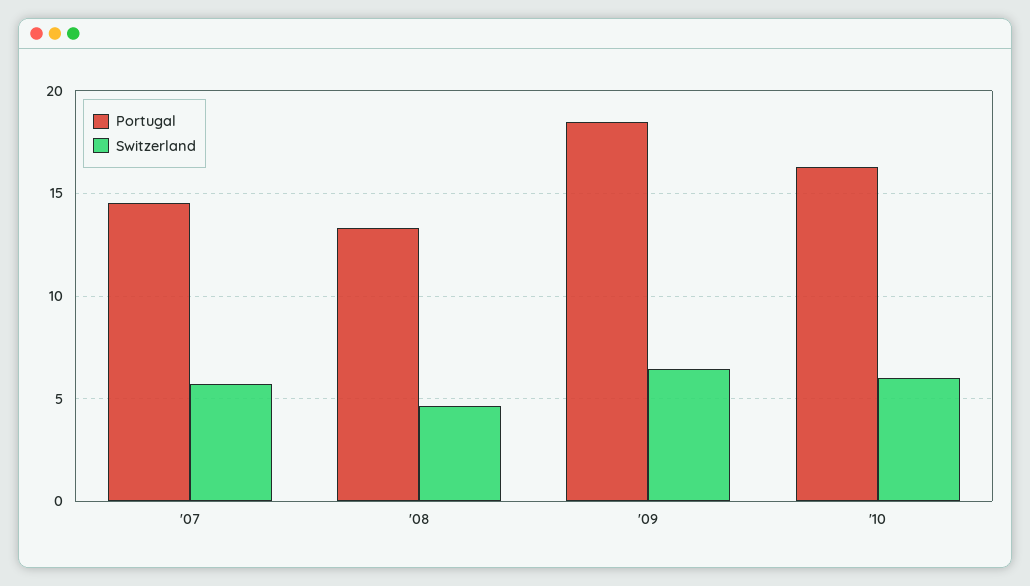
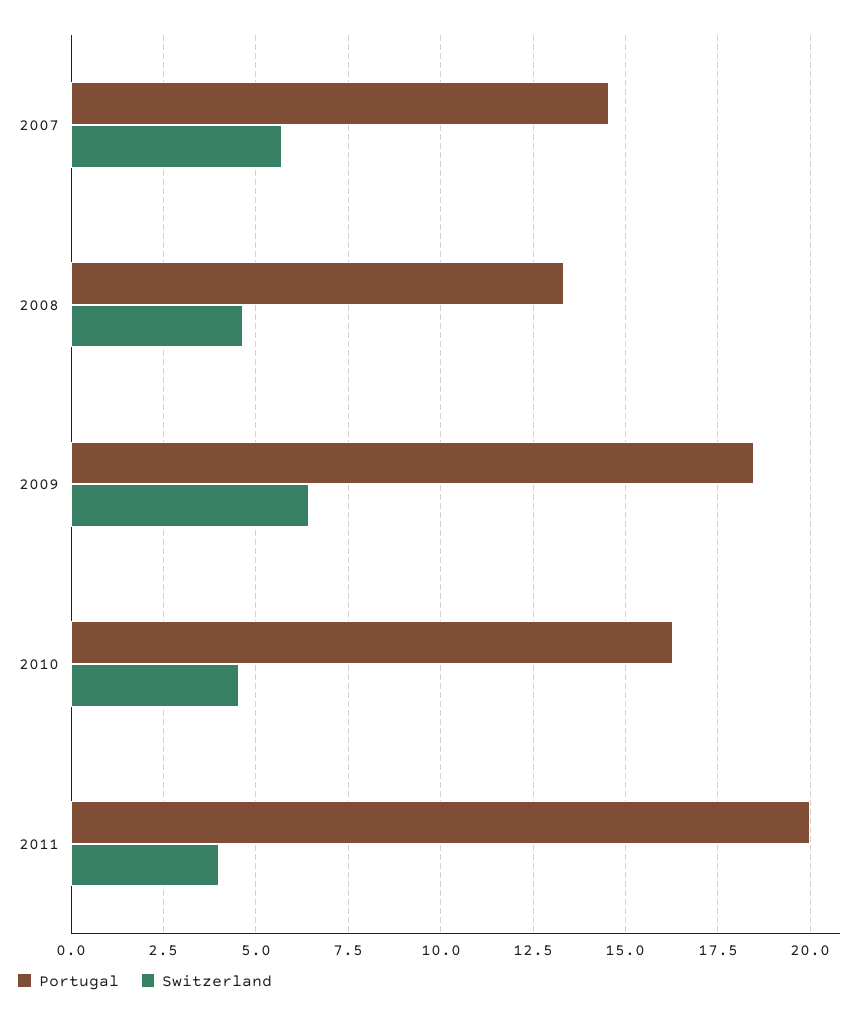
Switzerland, '10: 6 -> 4.5
Portugal, 2011: none -> 20
Switzerland, 2011: none -> 4

